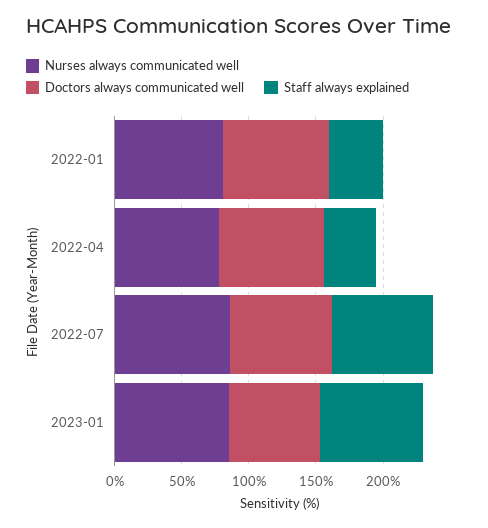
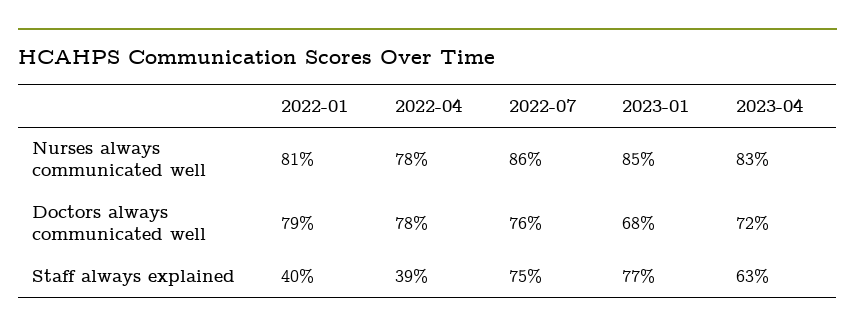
Nurses always communicated well, 2023-04: none -> 83
Doctors always communicated well, 2023-04: none -> 72
Staff always explained, 2023-04: none -> 63

